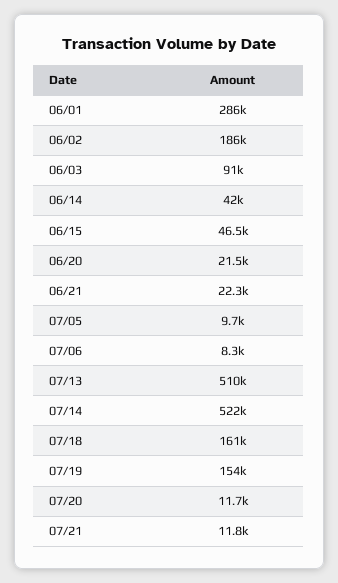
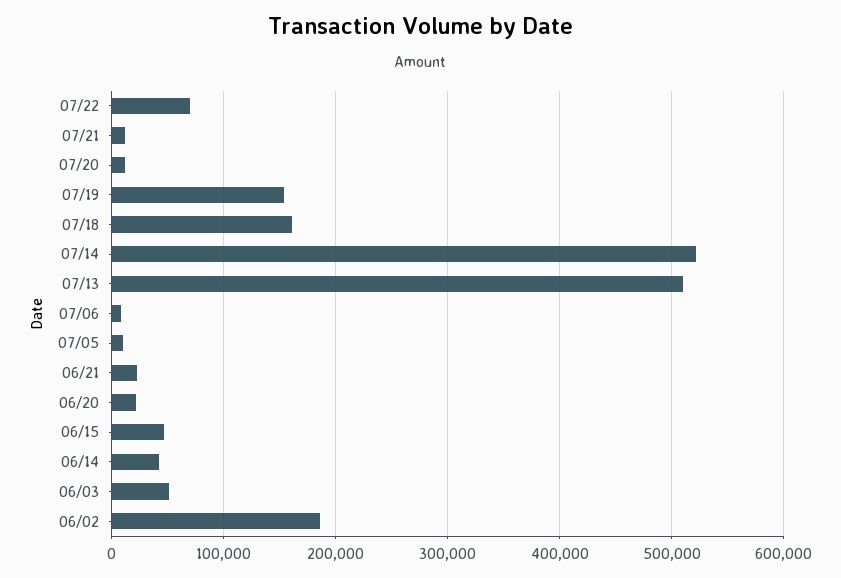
06/01: 286000 -> none
06/03: 91000 -> 50000
07/22: none -> 70000

